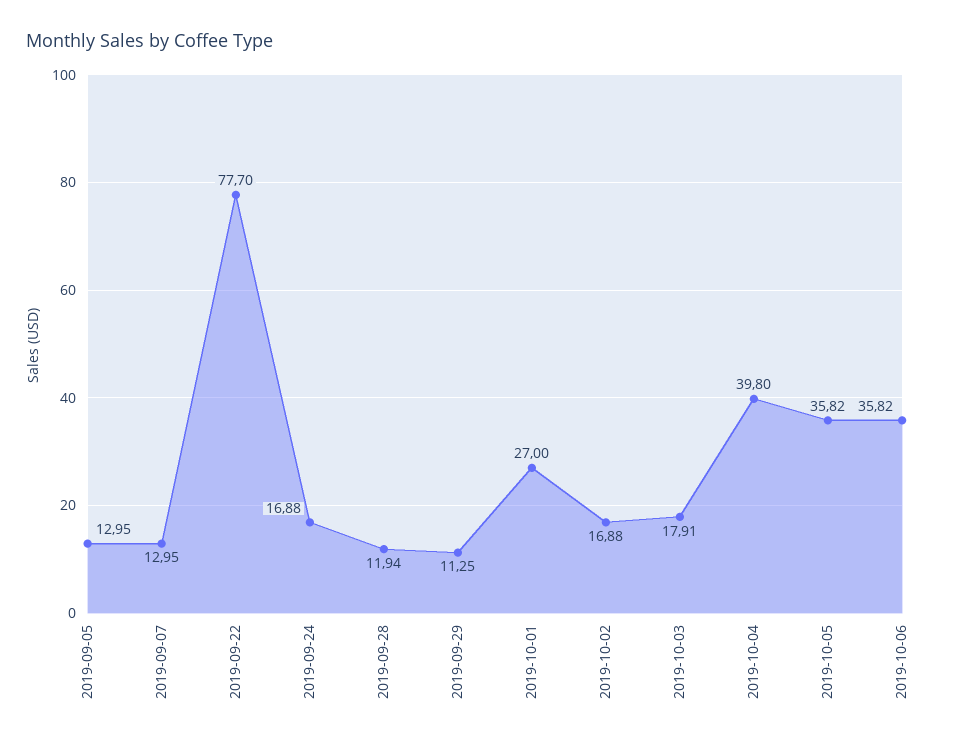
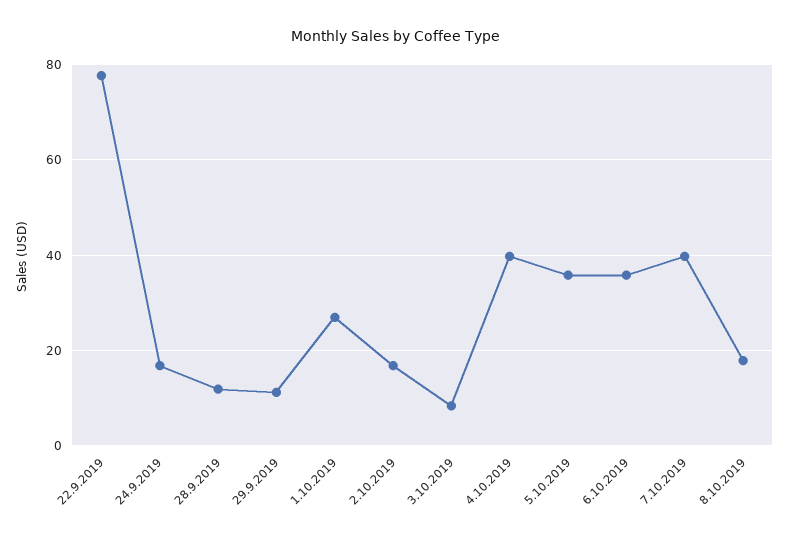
2019-09-05: 12.95 -> none
2019-09-07: 12.95 -> none
2019-10-03: 17.91 -> 8
7.10.2019: none -> 40
8.10.2019: none -> 18

